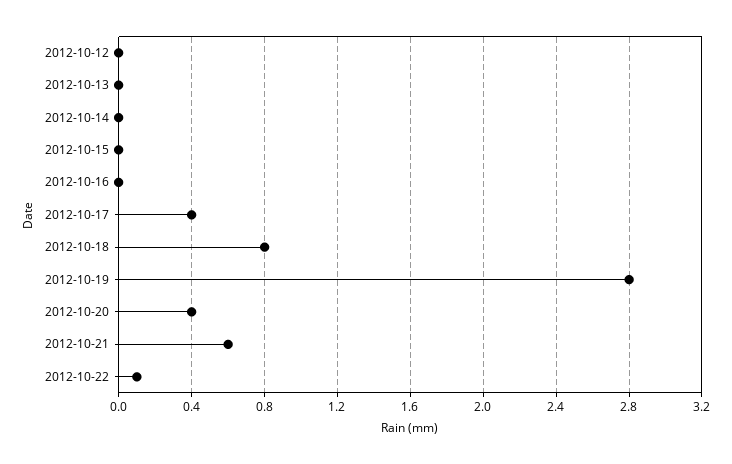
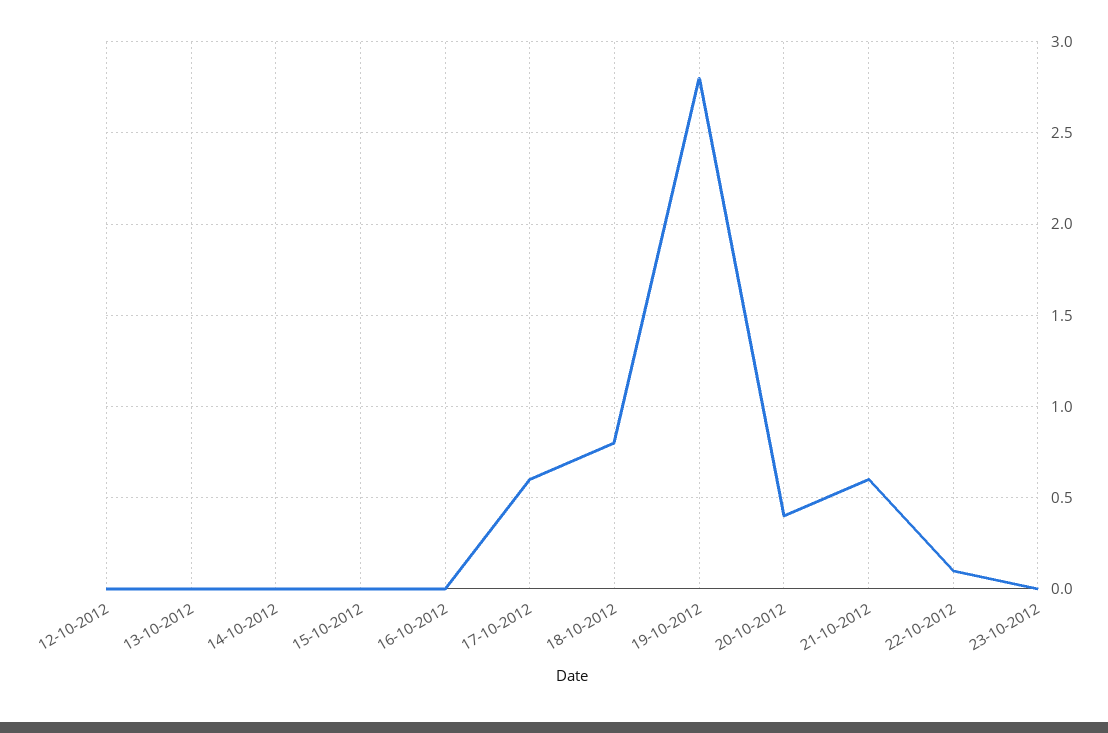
2012-10-17: 0.4 -> 0.6
23-10-2012: none -> 0

